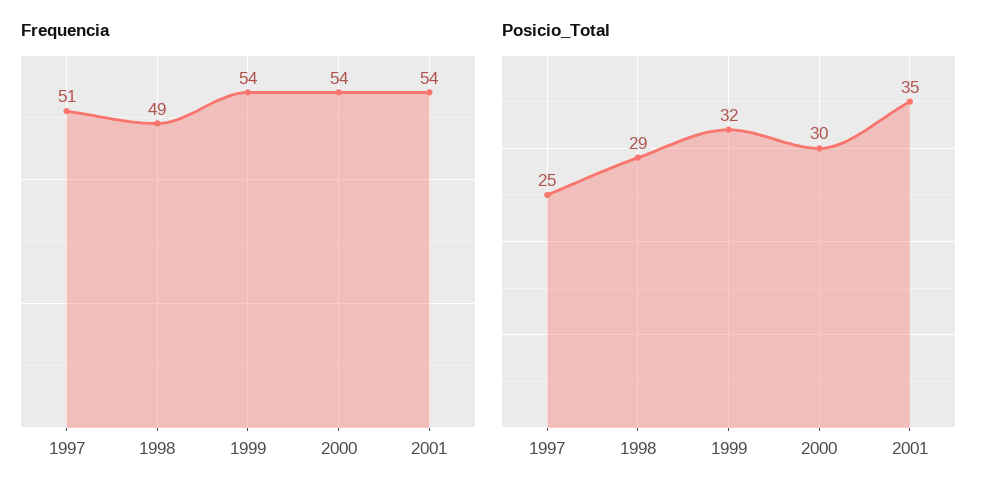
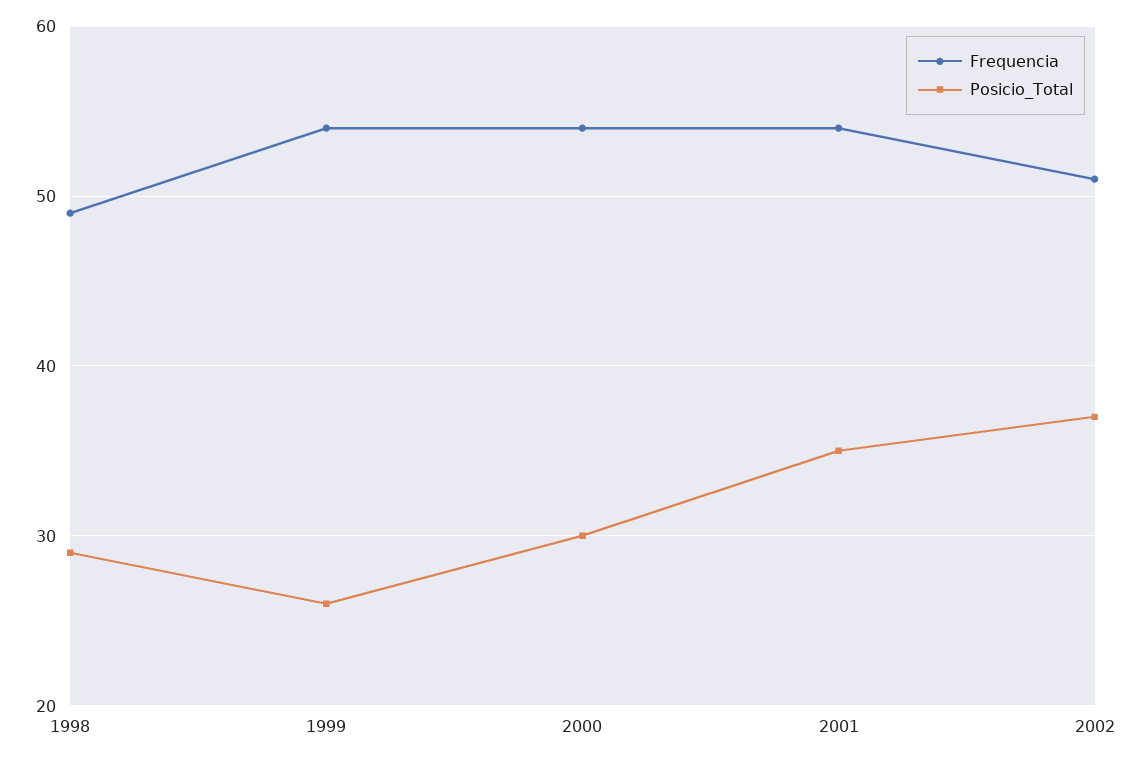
Frequencia, 1997: 51 -> none
Posicio_Total, 1997: 25 -> none
Posicio_Total, 1999: 32 -> 26
Frequencia, 2002: none -> 51
Posicio_Total, 2002: none -> 37

